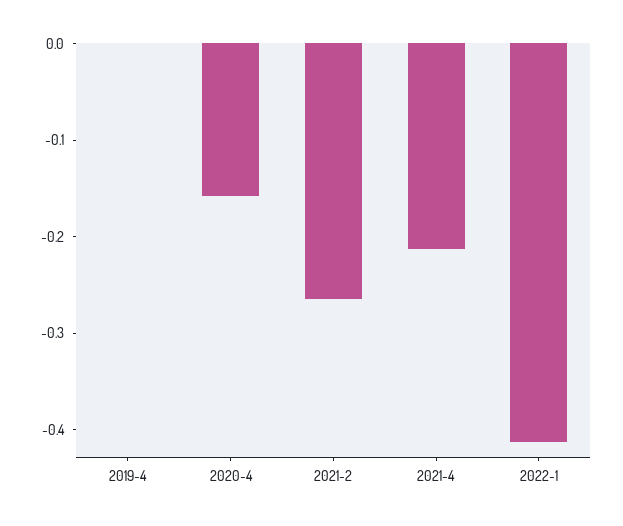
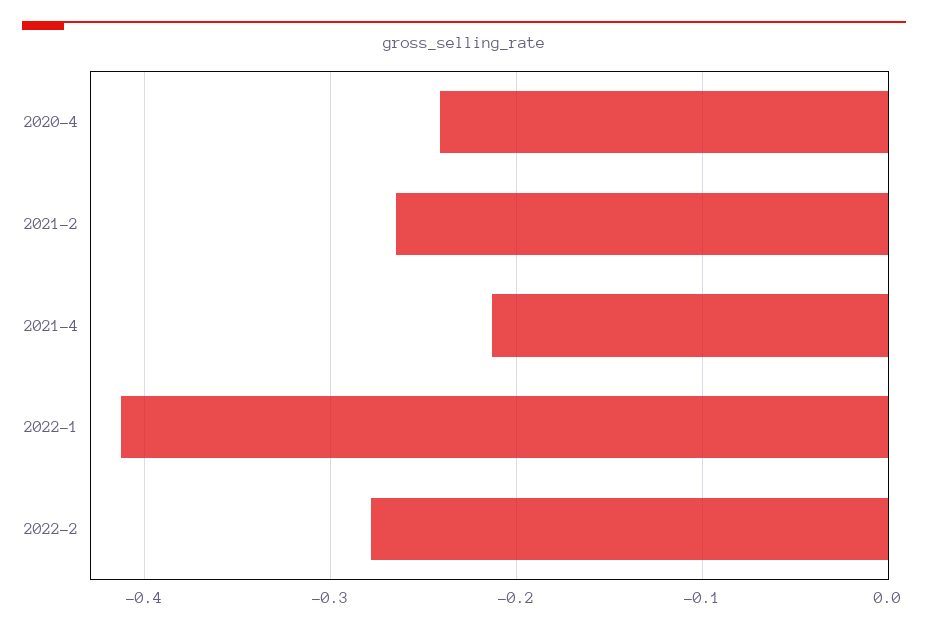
2019-4: 0 -> none
2020-4: -0.16 -> -0.24
2022-2: none -> -0.28

